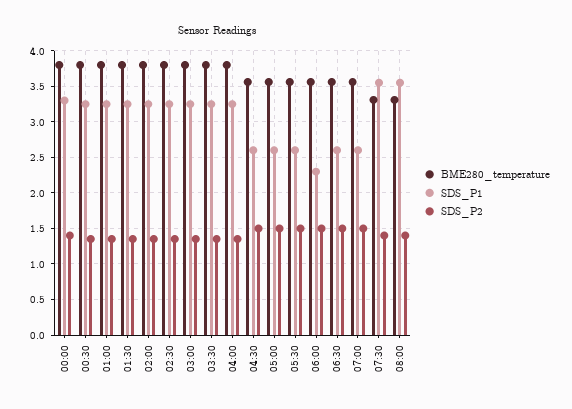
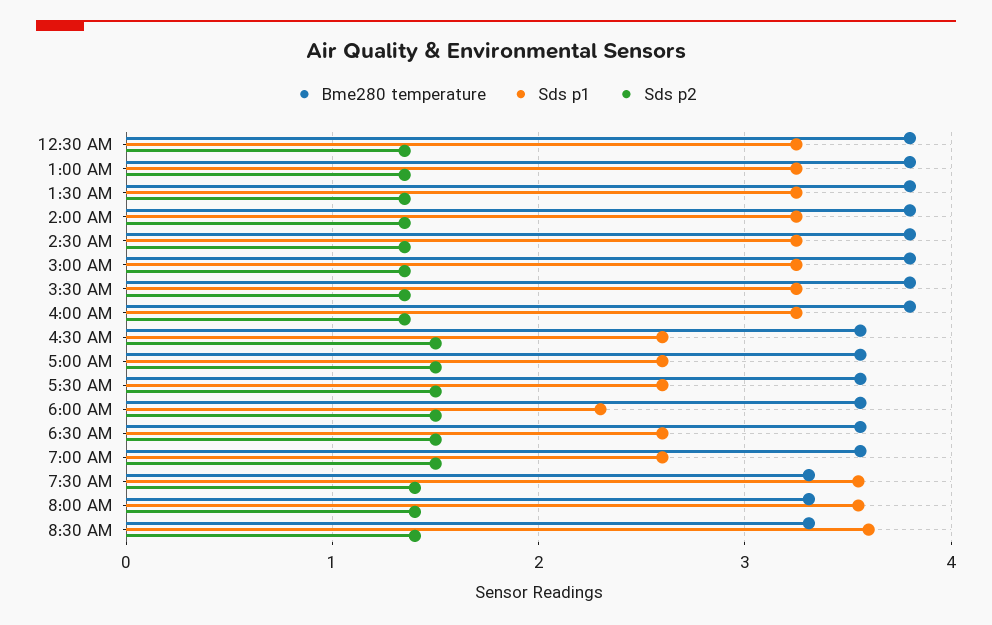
BME280_temperature, 00:00: 3.8 -> none
SDS_P1, 00:00: 3.3 -> none
SDS_P2, 00:00: 1.4 -> none
BME280_temperature, 8:30 AM: none -> 3.3
SDS_P1, 8:30 AM: none -> 3.6
SDS_P2, 8:30 AM: none -> 1.4

